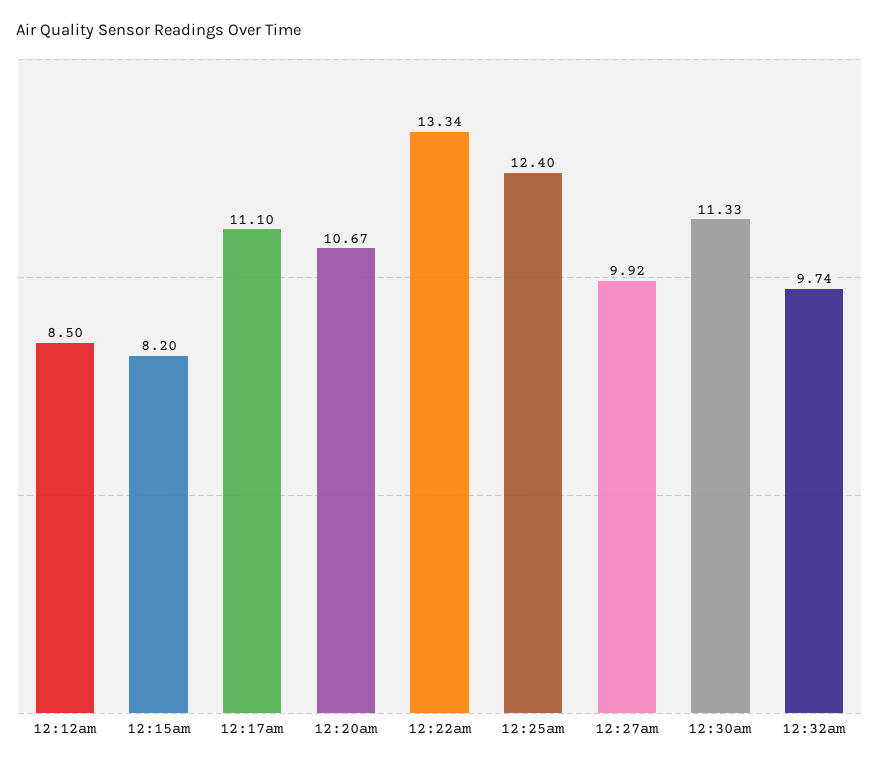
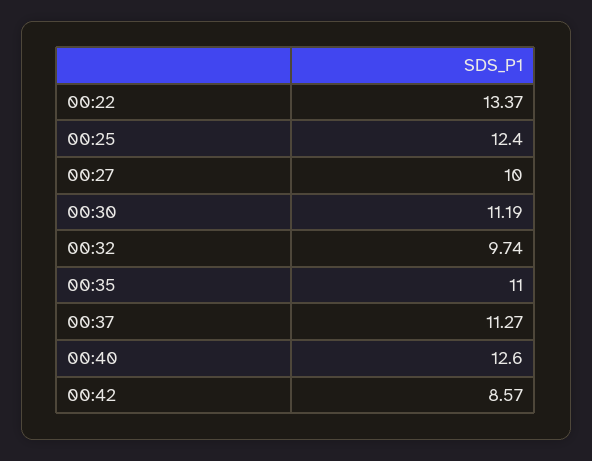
12:12am: 8.5 -> none
12:15am: 8.2 -> none
12:17am: 11.1 -> none
12:20am: 10.67 -> none
12:22am: 13.34 -> 13.37
12:27am: 9.92 -> 10
12:30am: 11.33 -> 11.19
00:35: none -> 11
00:37: none -> 11.27
00:40: none -> 12.6
00:42: none -> 8.57

